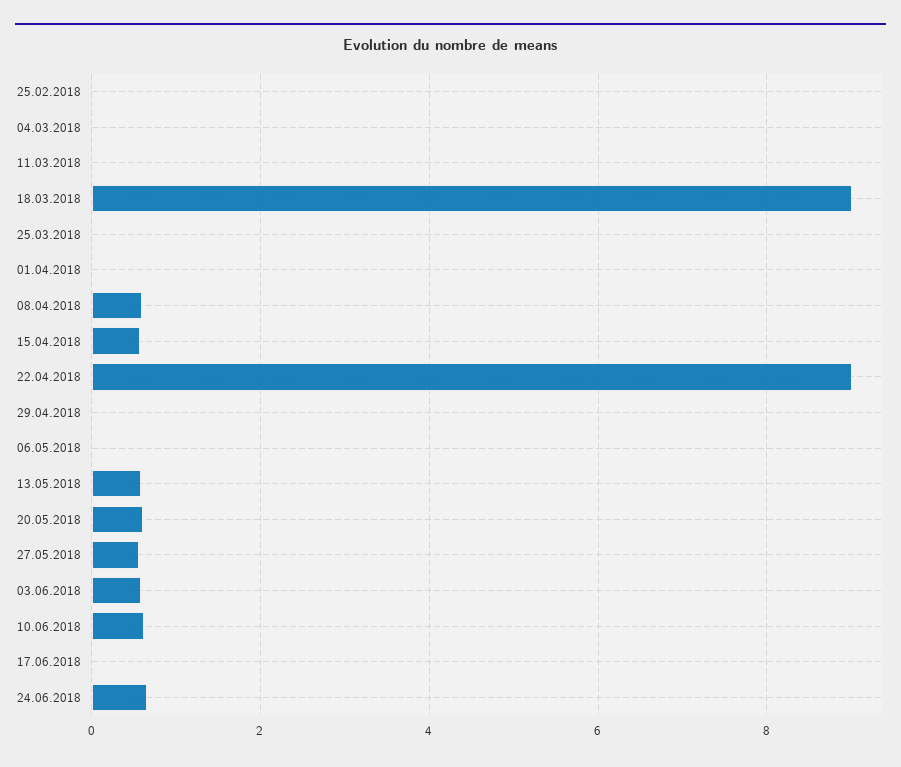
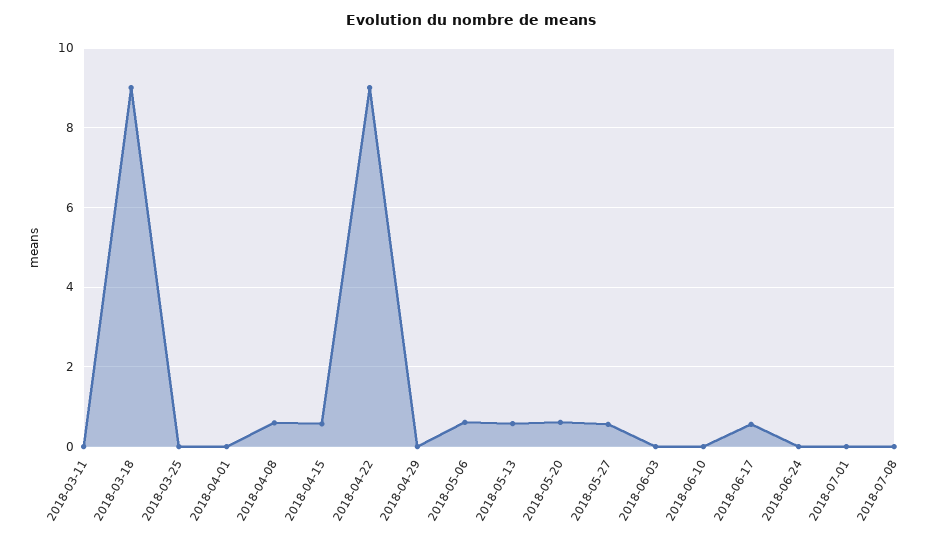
25.02.2018: 0 -> none
04.03.2018: 0 -> none
06.05.2018: 0 -> 0.6
03.06.2018: 0.6 -> 0
10.06.2018: 0.6 -> 0
17.06.2018: 0 -> 0.6
24.06.2018: 0.6 -> 0
2018-07-01: none -> 0
2018-07-08: none -> 0

